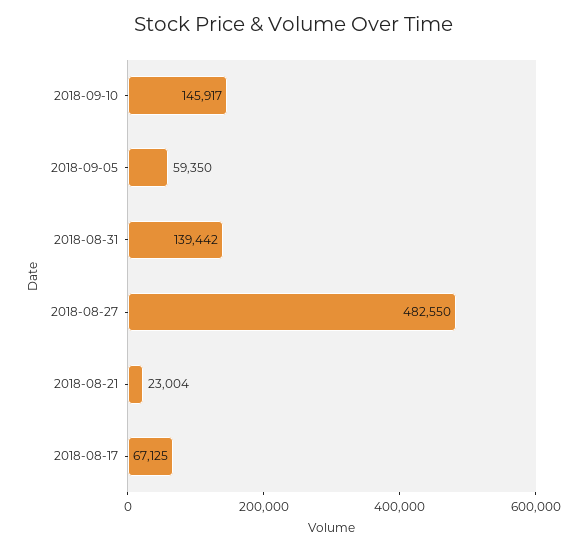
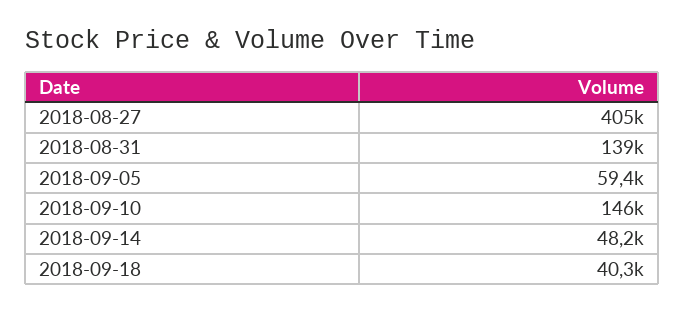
2018-08-27: 482550 -> 405000
2018-08-21: 23004 -> none
2018-08-17: 67125 -> none
2018-09-14: none -> 48200
2018-09-18: none -> 40300

